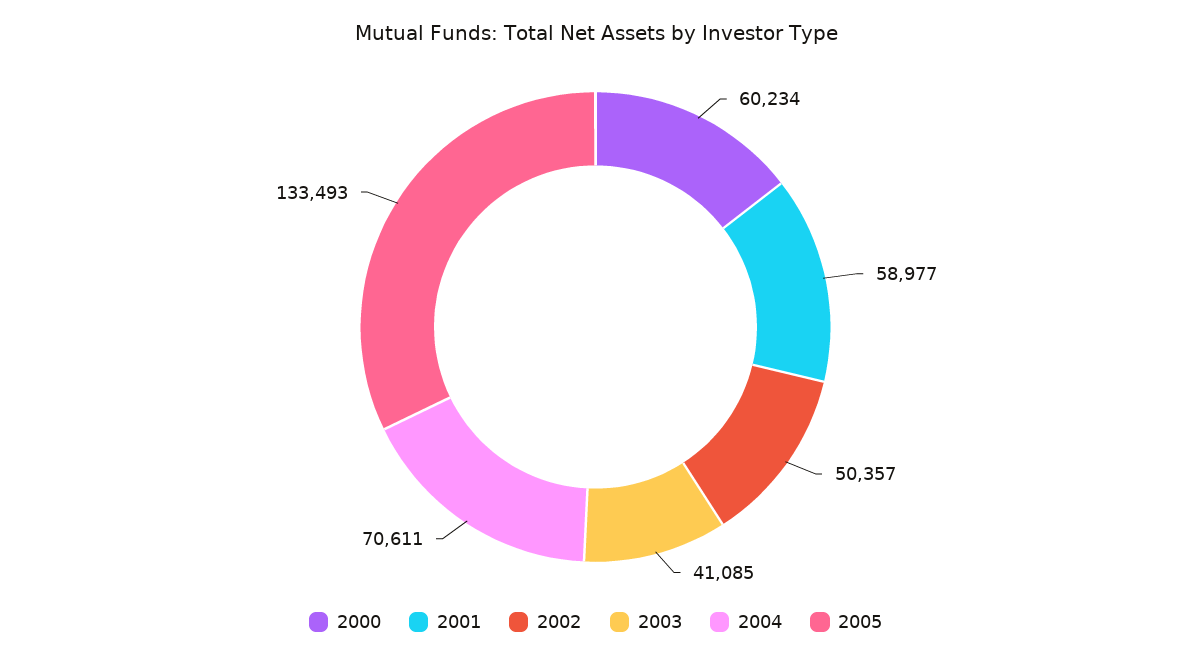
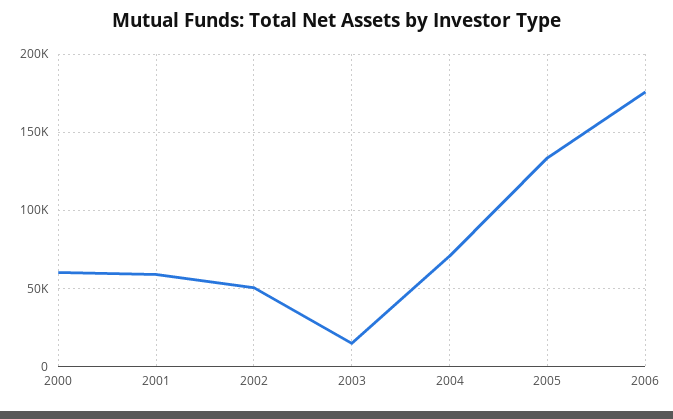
2003: 41085 -> 15000
2006: none -> 175000

